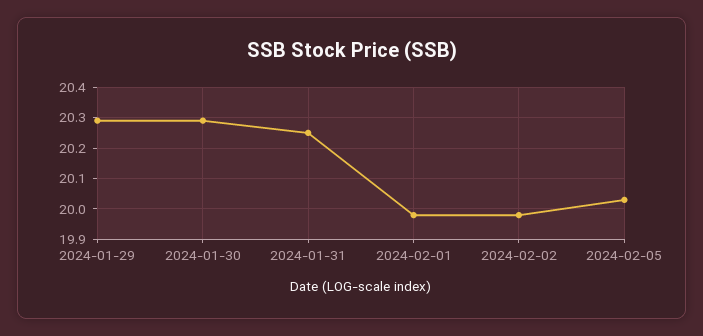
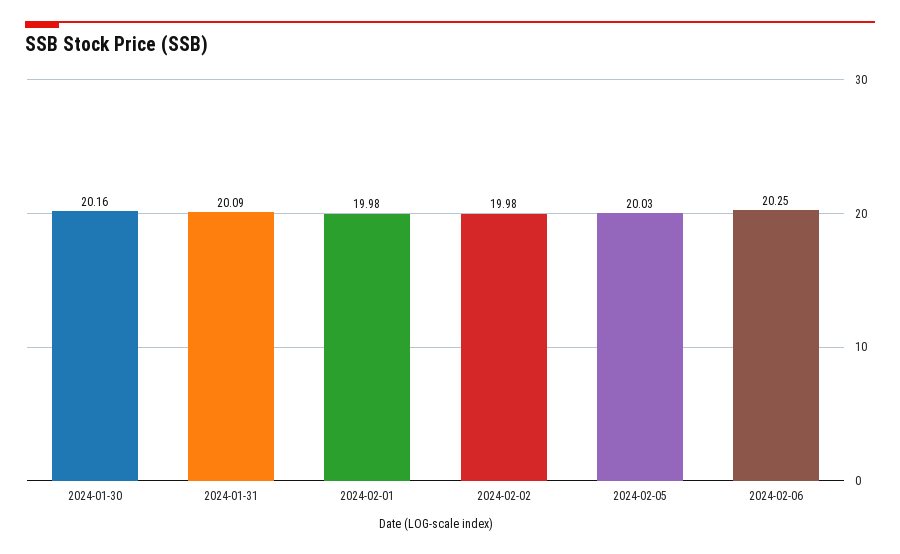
2024-01-29: 20.3 -> none
2024-01-30: 20.3 -> 20.16
2024-01-31: 20.25 -> 20.09
2024-02-06: none -> 20.25

